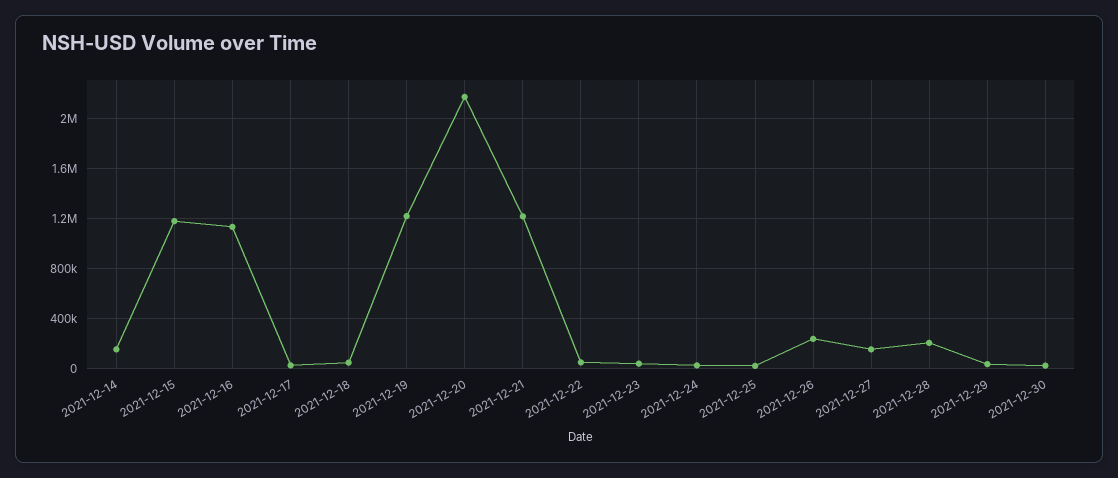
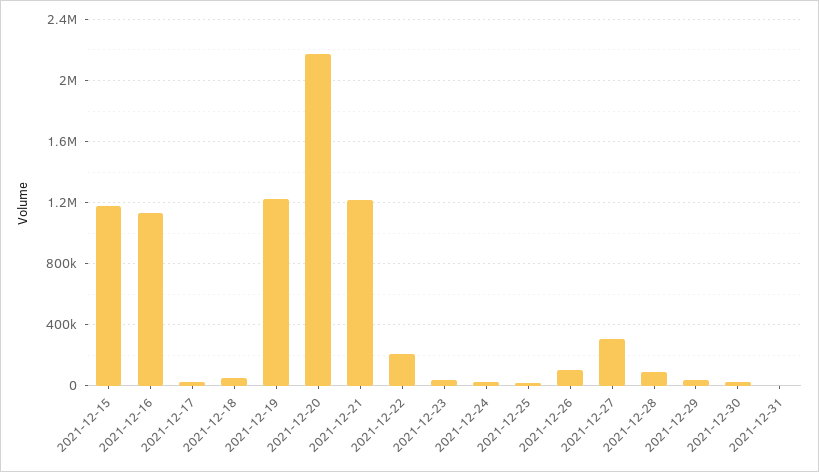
2021-12-14: 150000 -> none
2021-12-22: 50000 -> 200000
2021-12-26: 250000 -> 100000
2021-12-27: 150000 -> 300000
2021-12-28: 200000 -> 100000
2021-12-31: none -> 0

